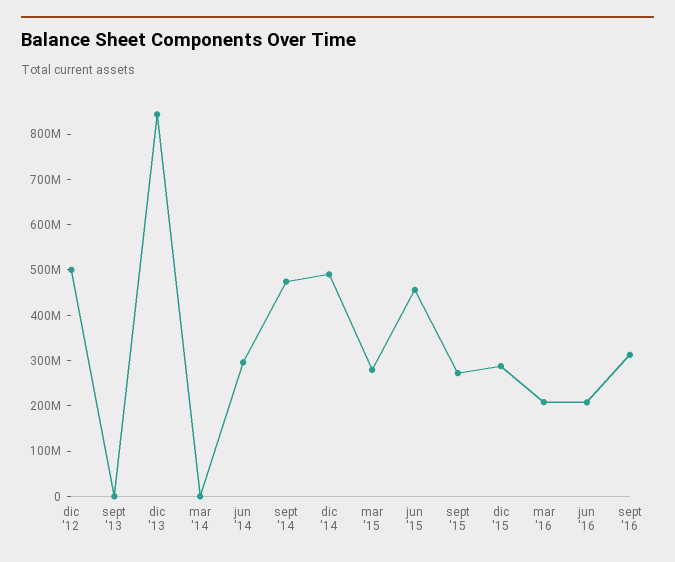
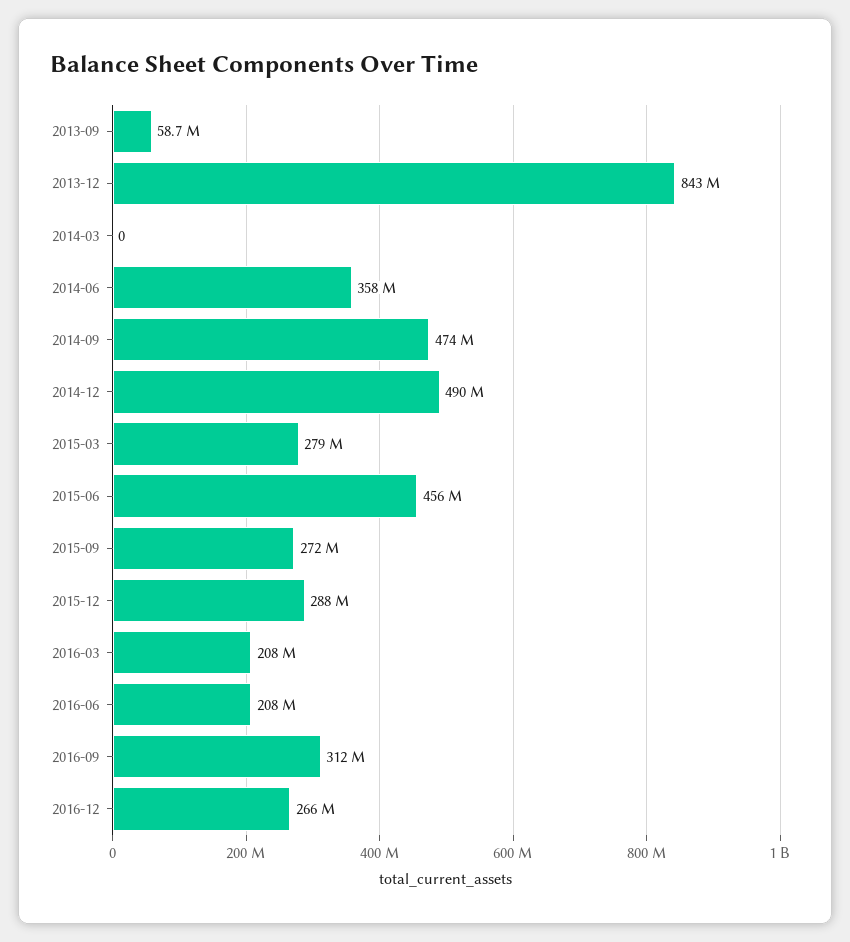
dic '12: 500000000 -> none
sept '13: 0 -> 58700000
jun '14: 300000000 -> 358000000
2016-12: none -> 266000000

